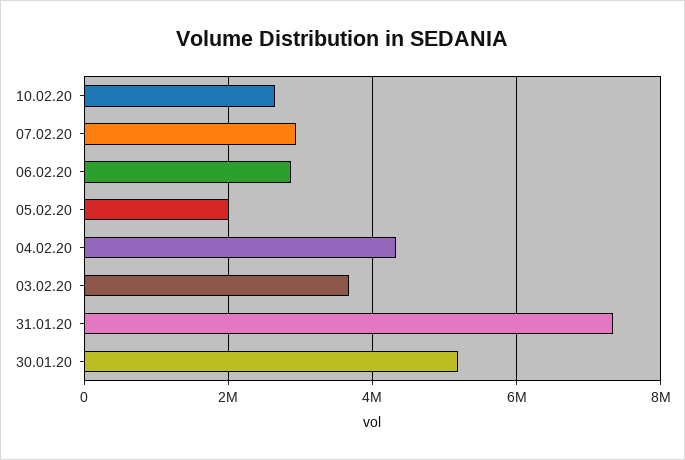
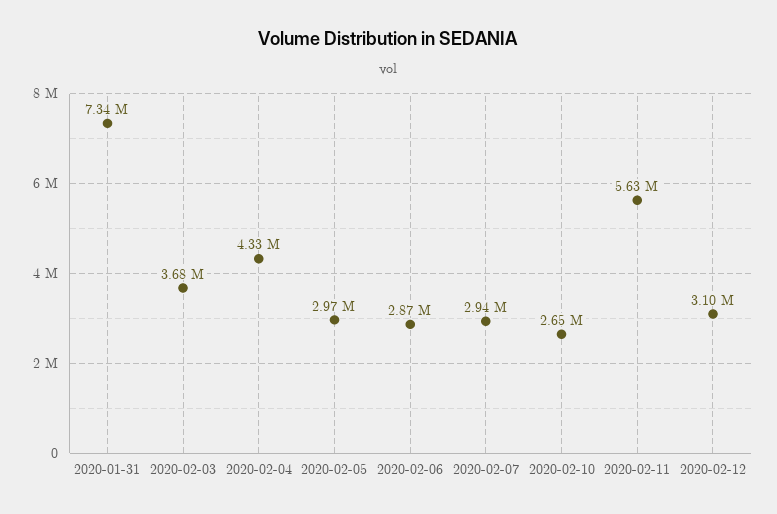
05.02.20: 2000000 -> 2970000
30.01.20: 5200000 -> none
2020-02-11: none -> 5630000
2020-02-12: none -> 3100000

